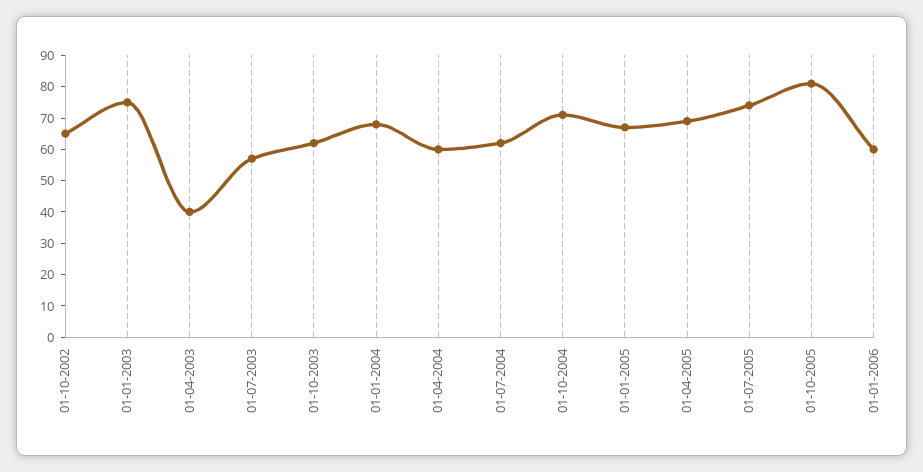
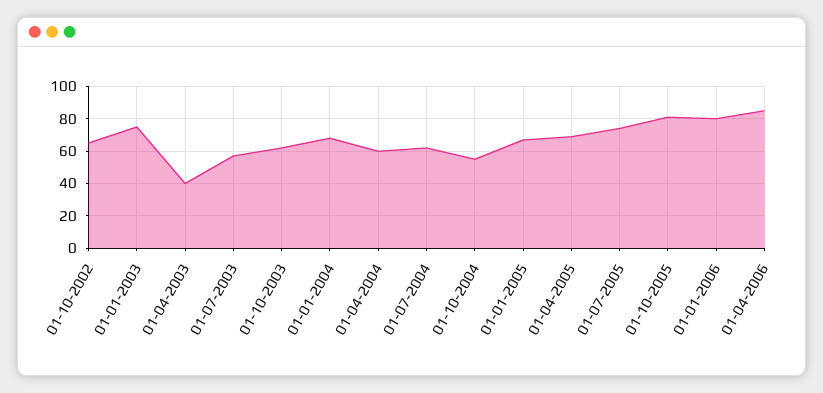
01-10-2004: 70 -> 55
01-01-2006: 60 -> 80
01-04-2006: none -> 85

